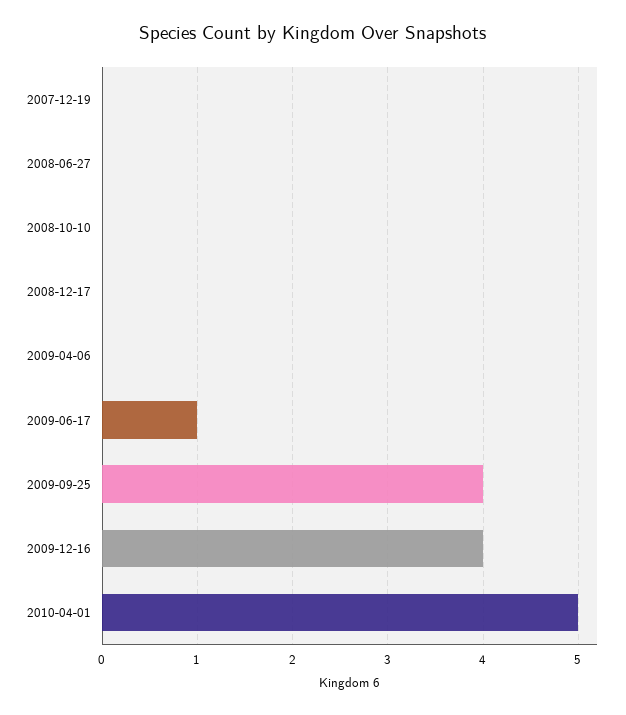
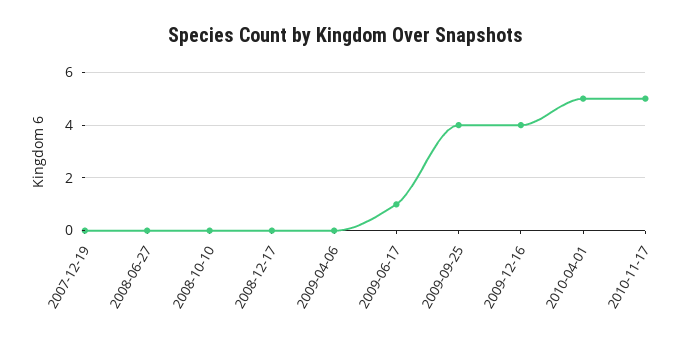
2010-11-17: none -> 5

